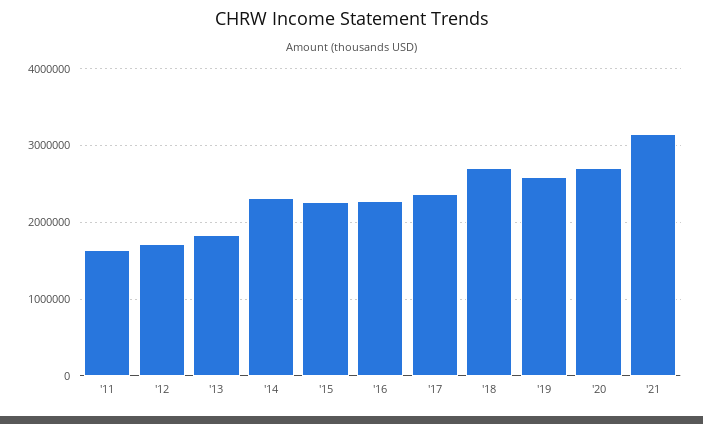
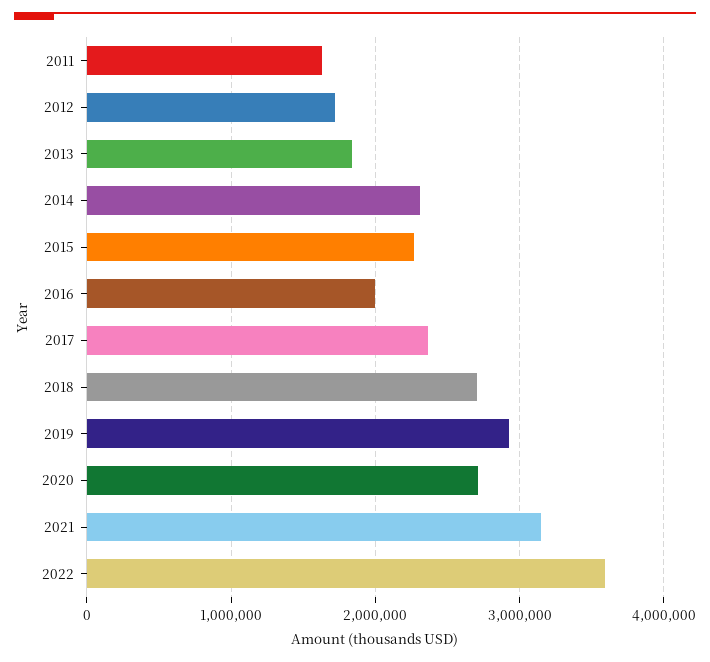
'16: 2300000 -> 2000000
'19: 2600000 -> 2900000
2022: none -> 3600000

